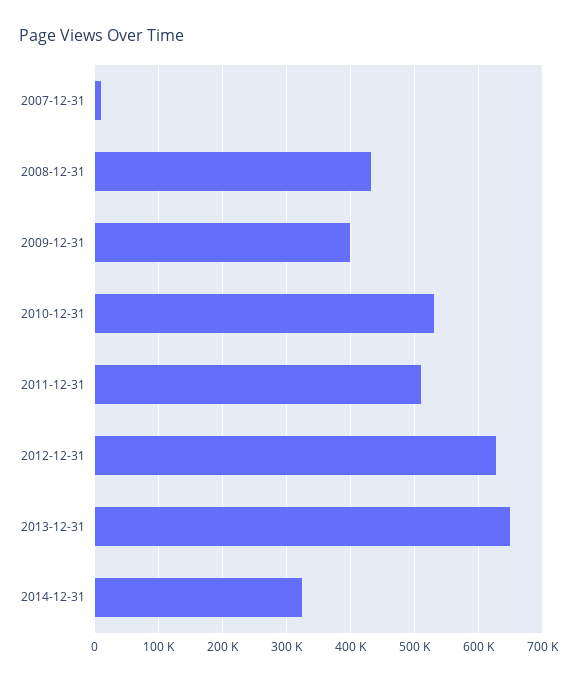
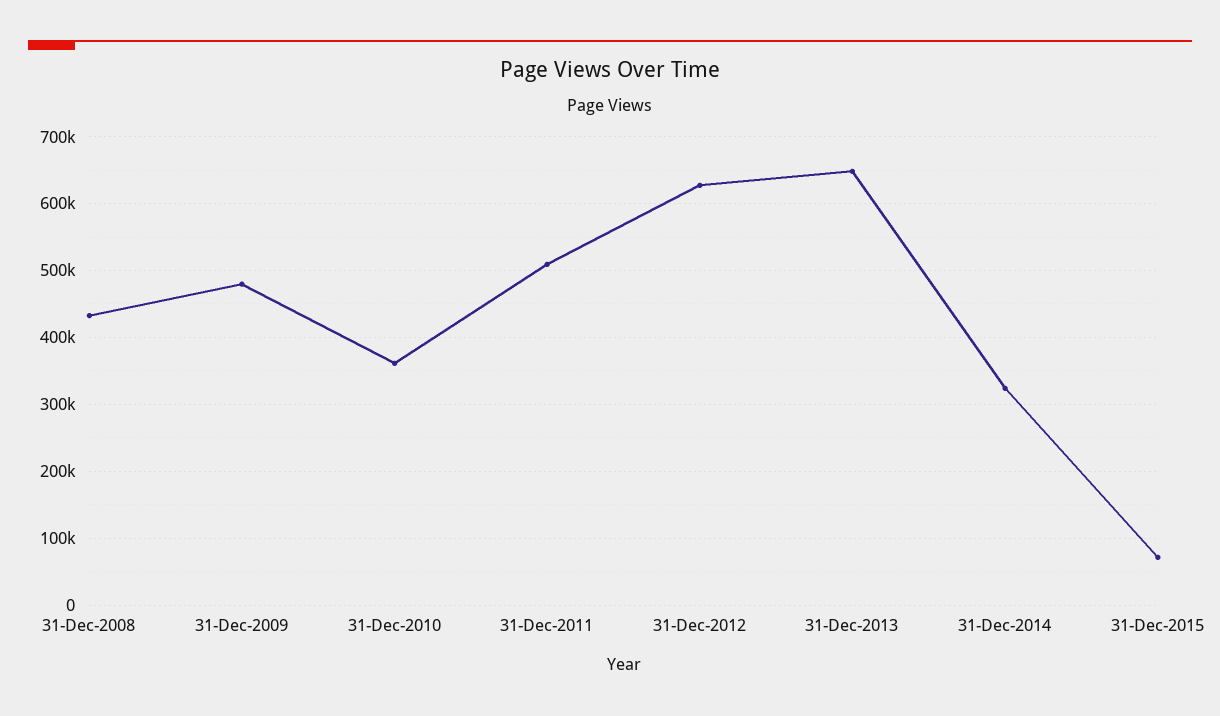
2007-12-31: 10000 -> none
2009-12-31: 400000 -> 480000
2010-12-31: 530000 -> 360000
31-Dec-2015: none -> 70000

